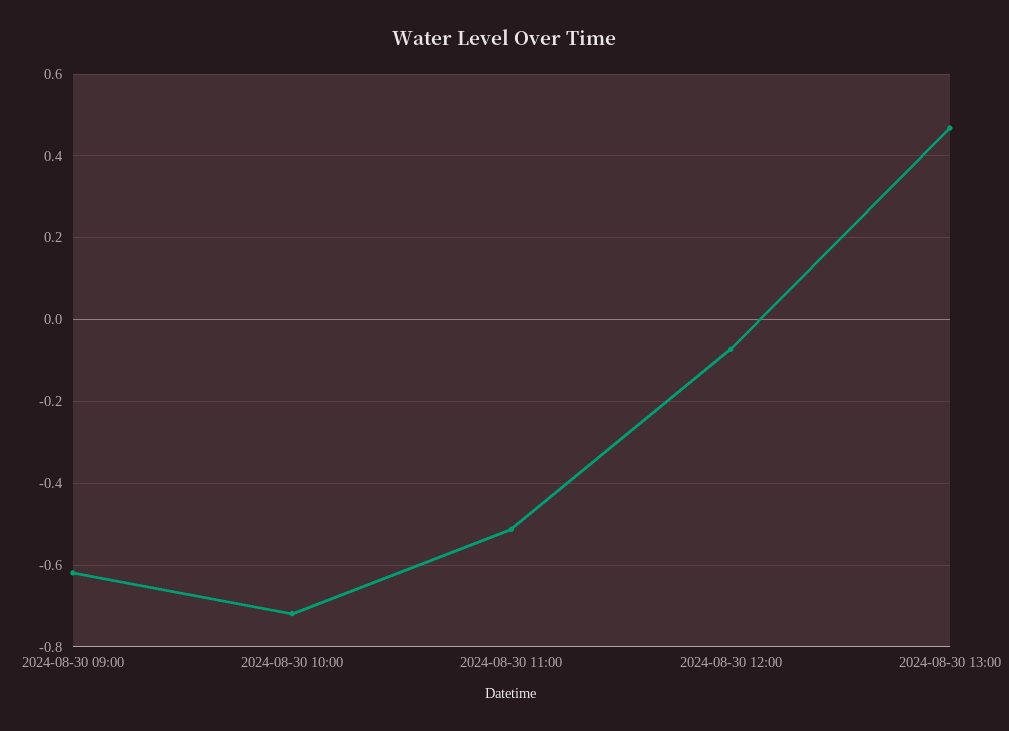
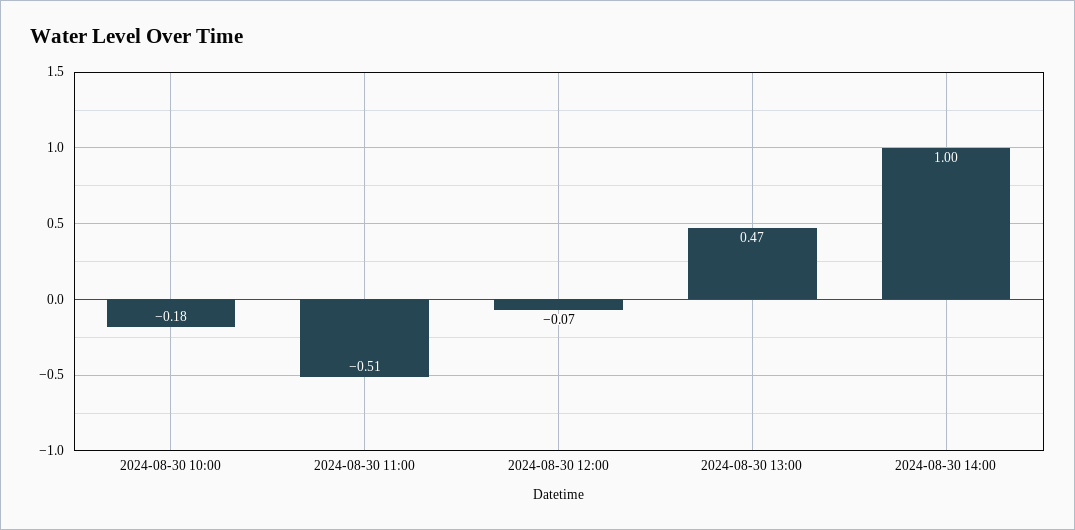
2024-08-30 09:00: -0.62 -> none
2024-08-30 10:00: -0.72 -> -0.18
2024-08-30 14:00: none -> 1

